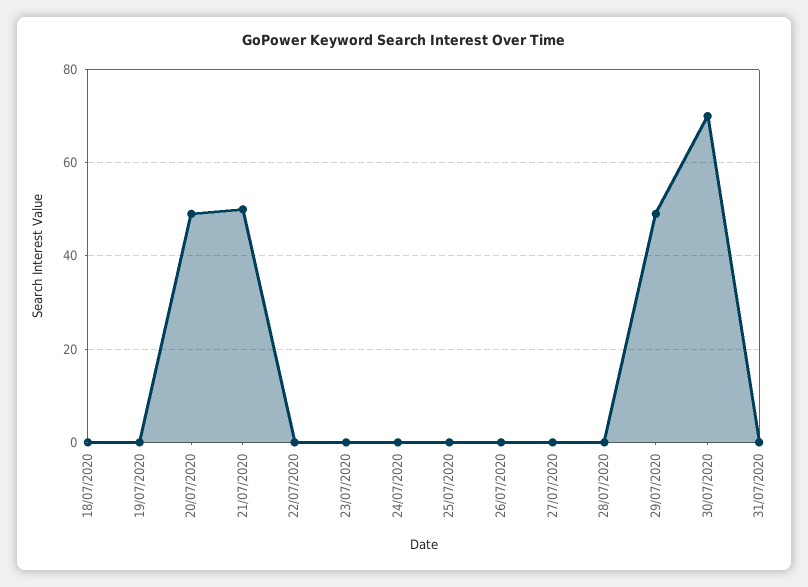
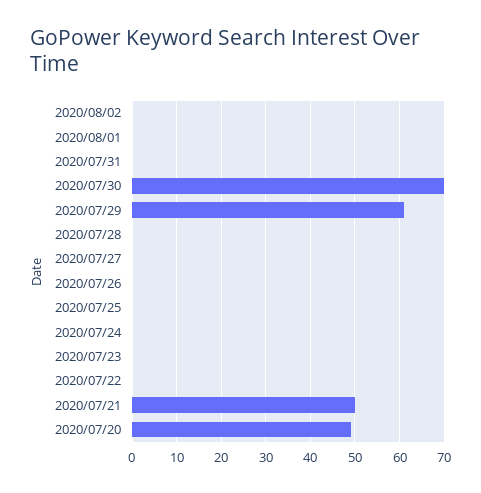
18/07/2020: 0 -> none
19/07/2020: 0 -> none
29/07/2020: 50 -> 60
2020/08/02: none -> 0
2020/08/01: none -> 0

